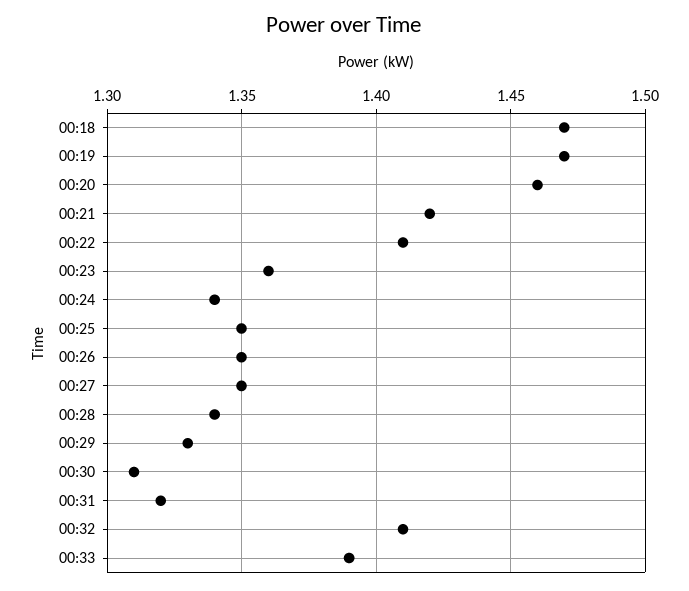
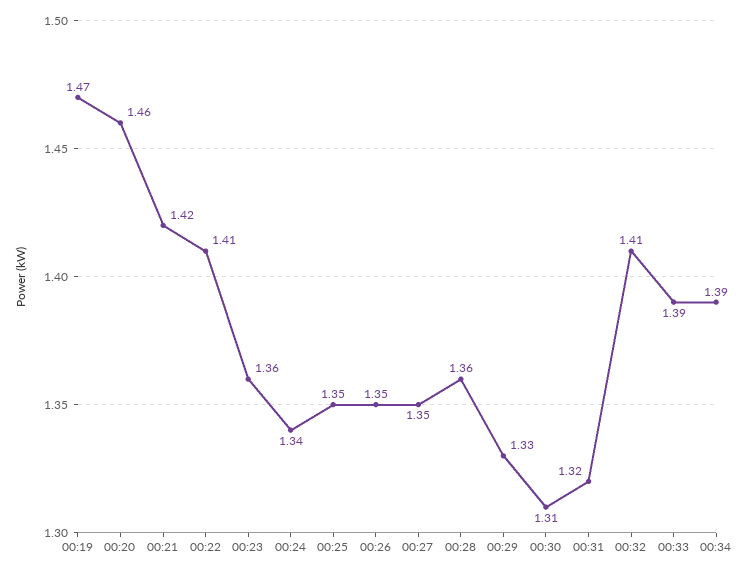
00:18: 1.47 -> none
00:28: 1.34 -> 1.36
00:34: none -> 1.39

